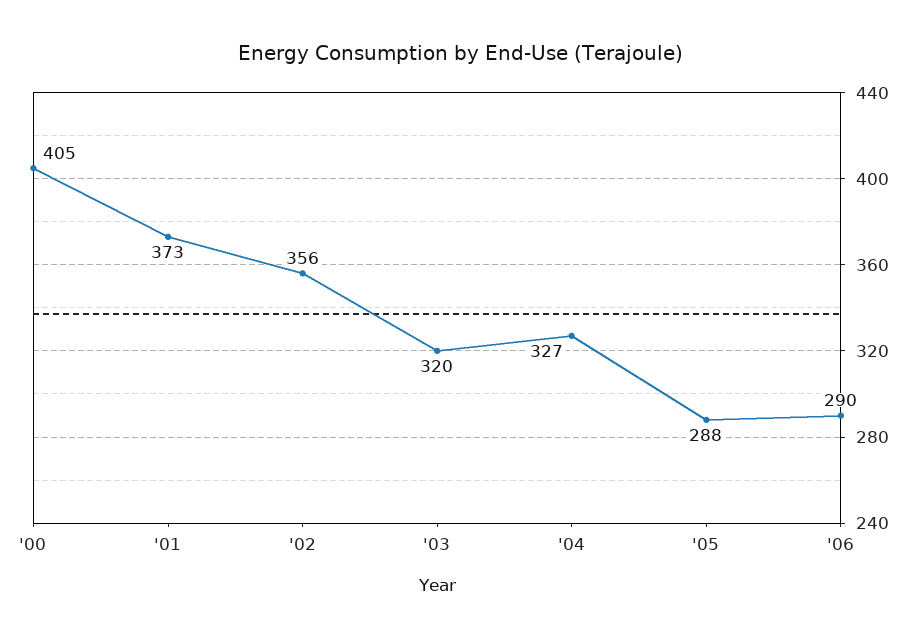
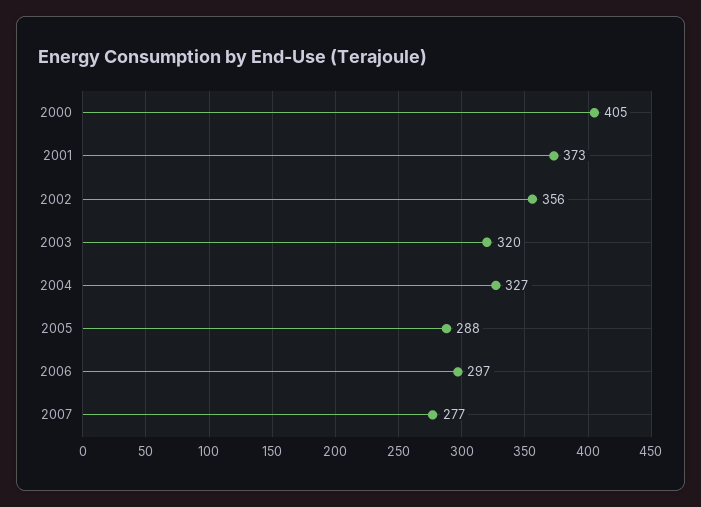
'06: 290 -> 297
2007: none -> 277

